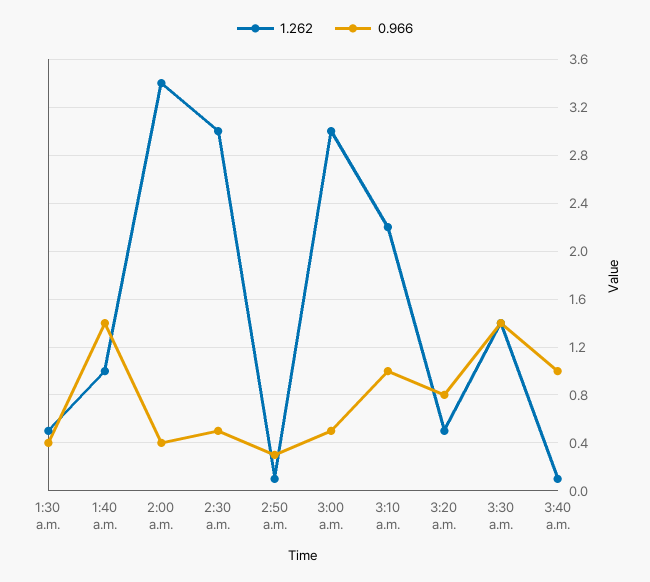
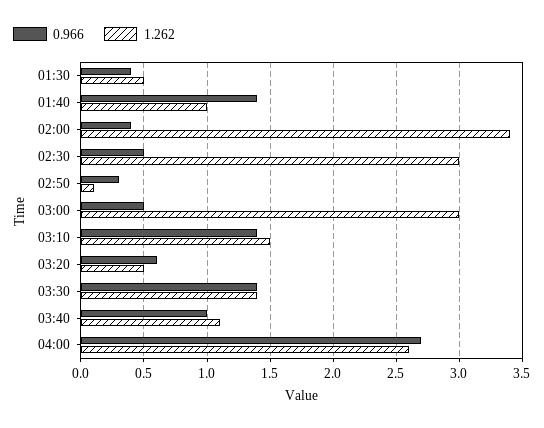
1.262, 3:10 a.m.: 2.2 -> 1.5
0.966, 3:10 a.m.: 1 -> 1.4
0.966, 3:20 a.m.: 0.8 -> 0.6
1.262, 3:40 a.m.: 0.1 -> 1.1
0.966, 04:00: none -> 2.7
1.262, 04:00: none -> 2.6

